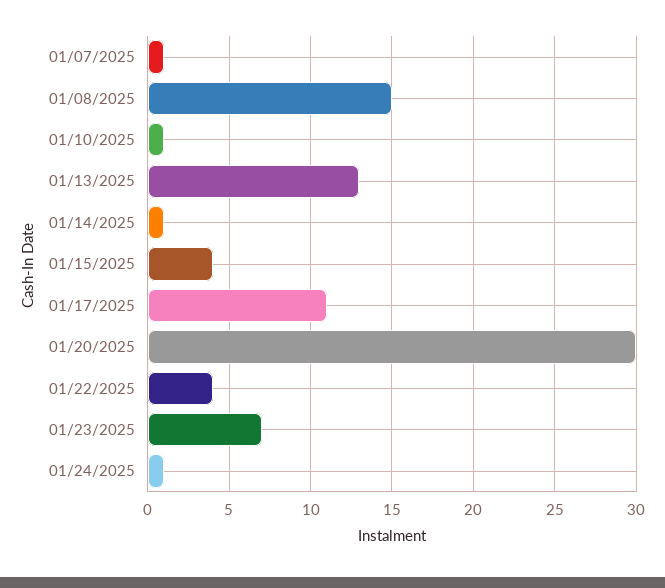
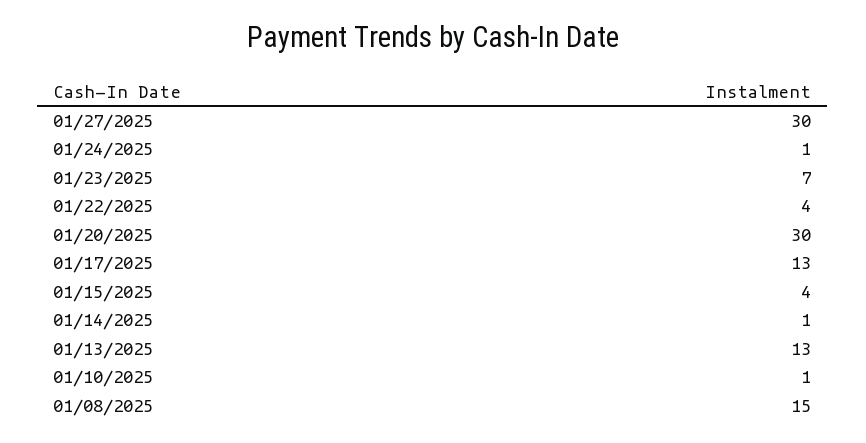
01/07/2025: 1 -> none
01/17/2025: 11 -> 13
01/27/2025: none -> 30

